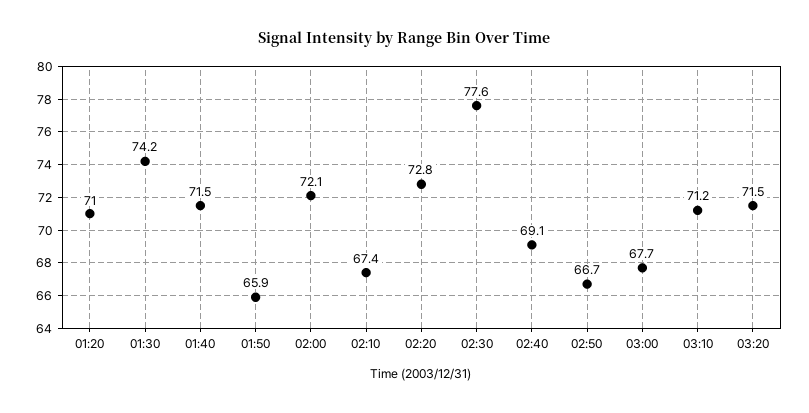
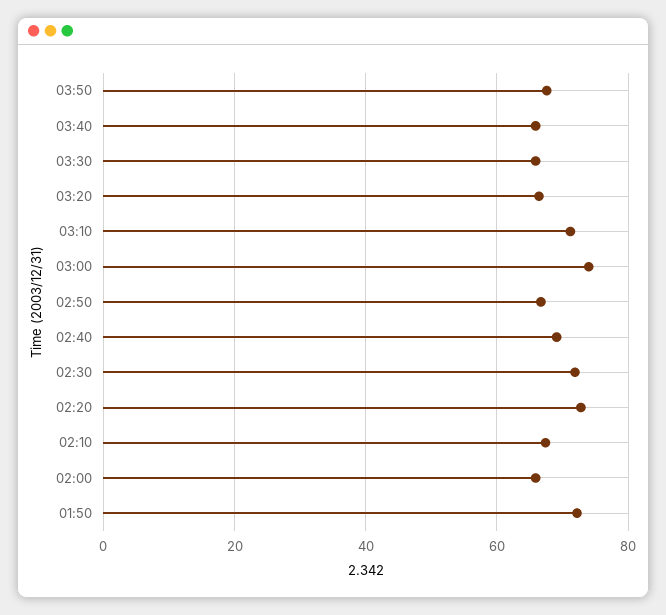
01:20: 71 -> none
01:30: 74.2 -> none
01:40: 71.5 -> none
01:50: 65.9 -> 72
02:00: 72.1 -> 66
02:30: 77.6 -> 72
03:00: 67.7 -> 74
03:20: 71.5 -> 66
03:50: none -> 68
03:40: none -> 66
03:30: none -> 66

